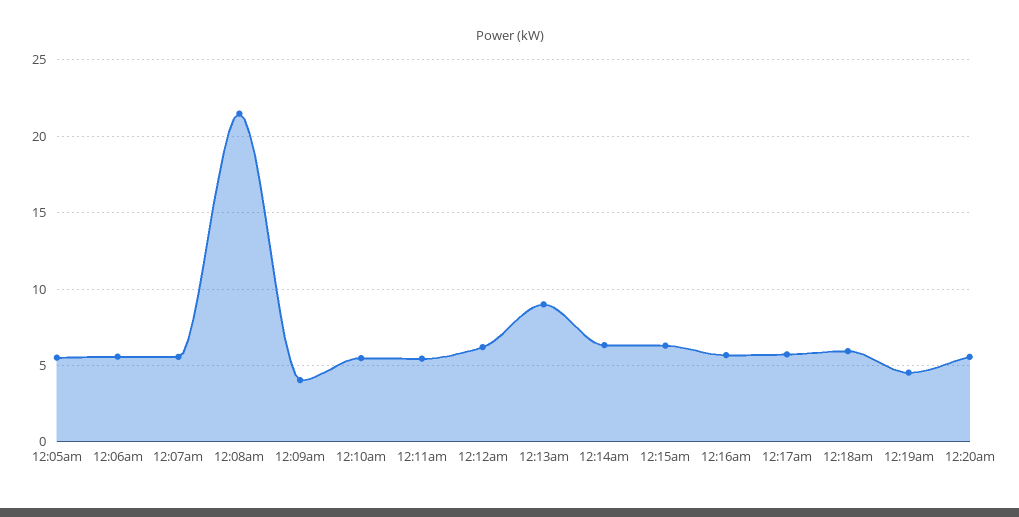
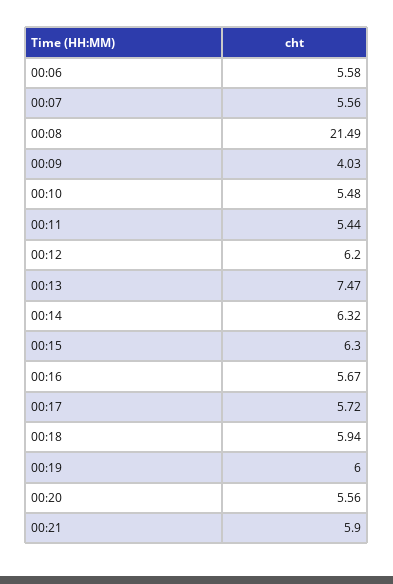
12:05am: 5.5 -> none
12:13am: 9 -> 7.47
12:19am: 4.5 -> 6
00:21: none -> 5.9

